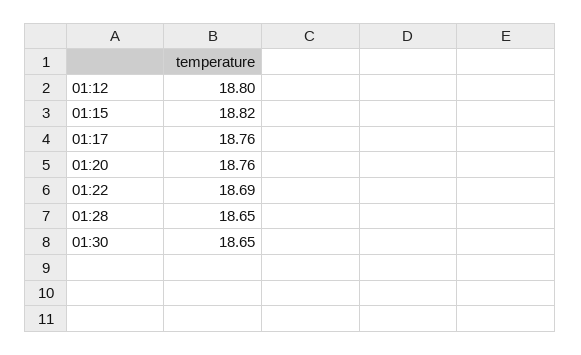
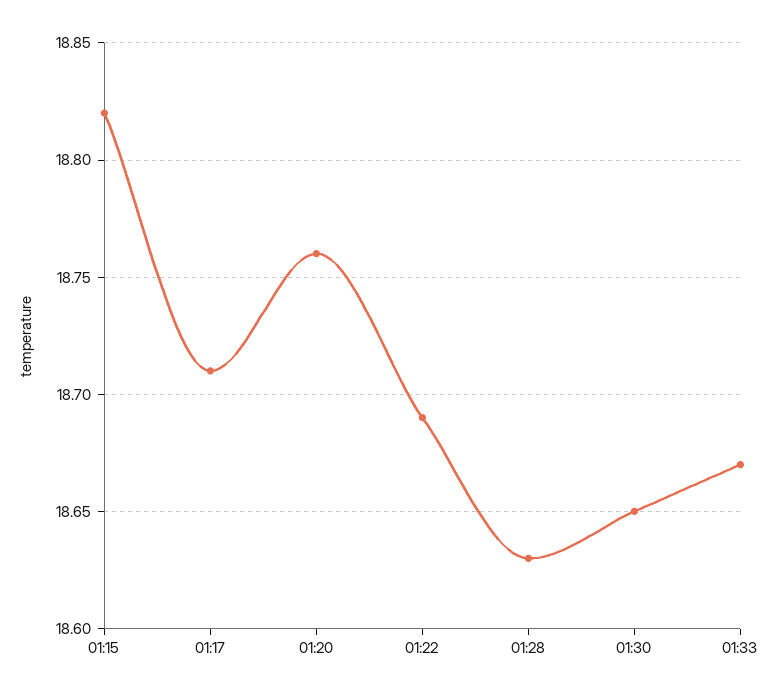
01:12: 18.8 -> none
01:17: 18.76 -> 18.71
01:28: 18.65 -> 18.63
01:33: none -> 18.67

